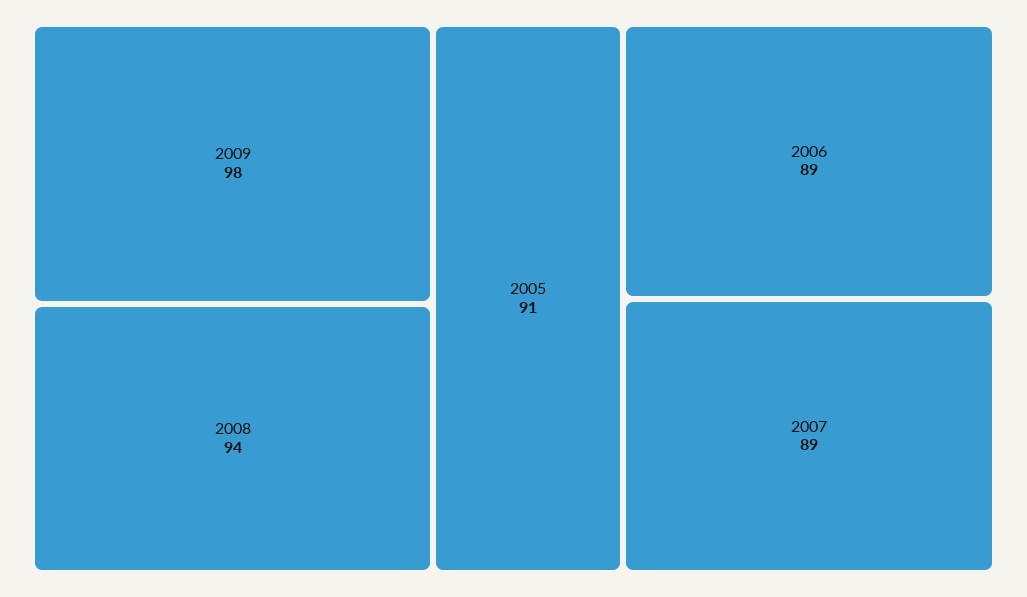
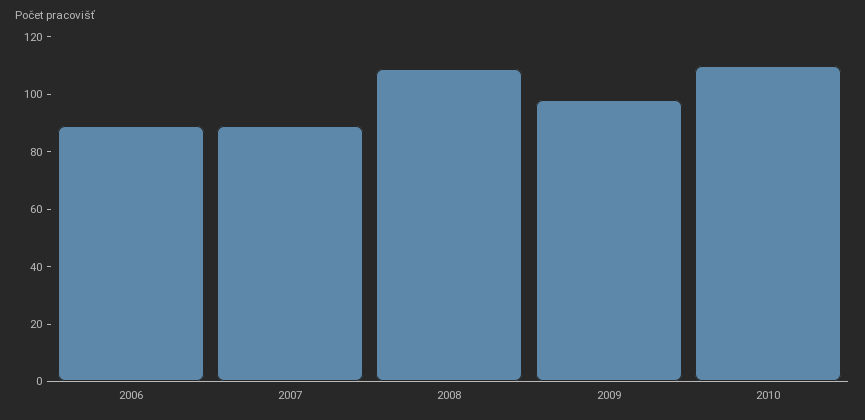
2008: 94 -> 110
2005: 91 -> none
2010: none -> 110

